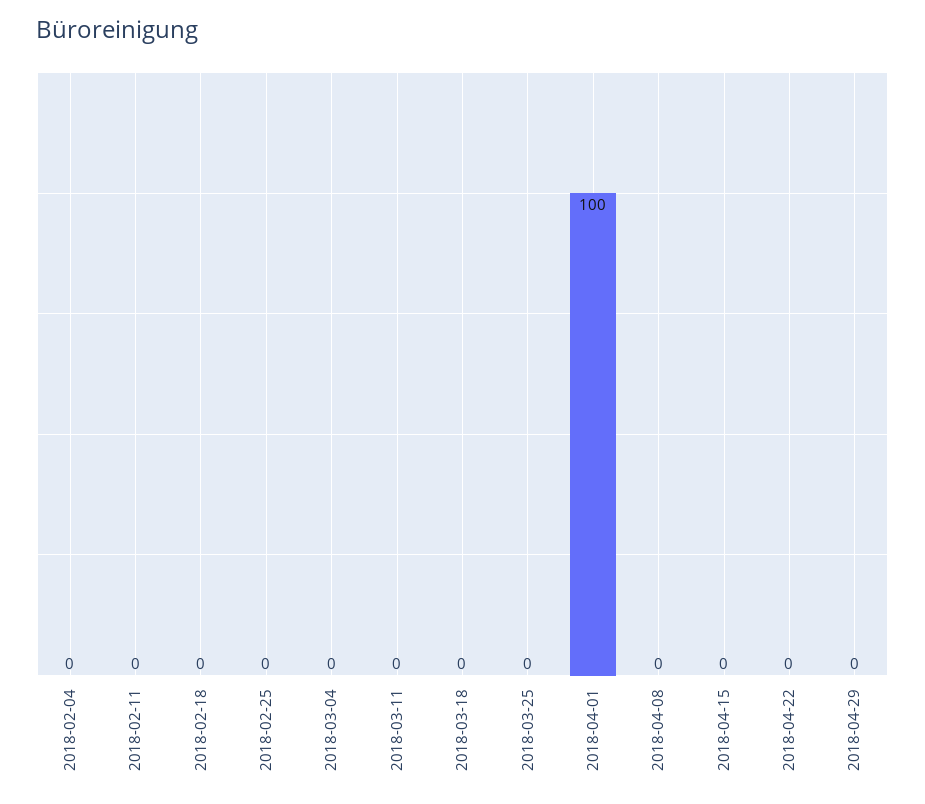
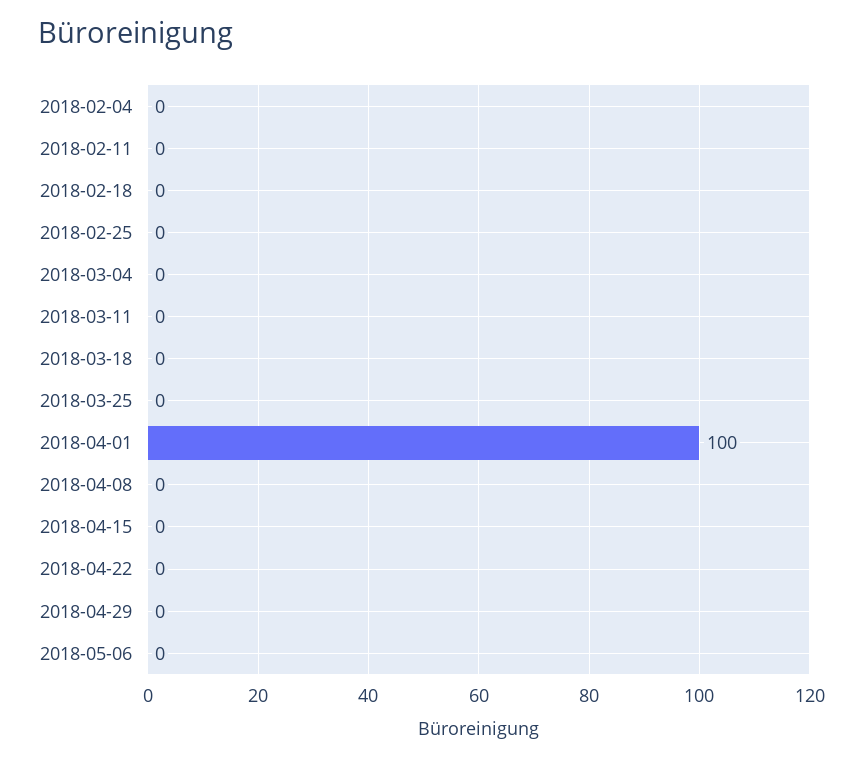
2018-05-06: none -> 0

